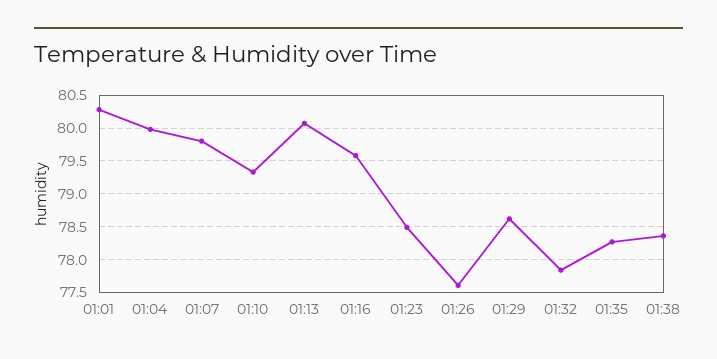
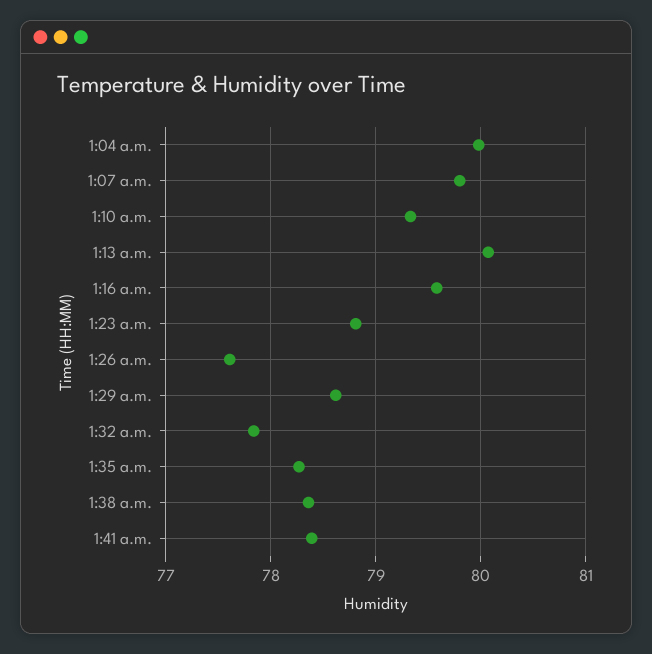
01:01: 80.3 -> none
01:23: 78.5 -> 78.8
1:41 a.m.: none -> 78.4

